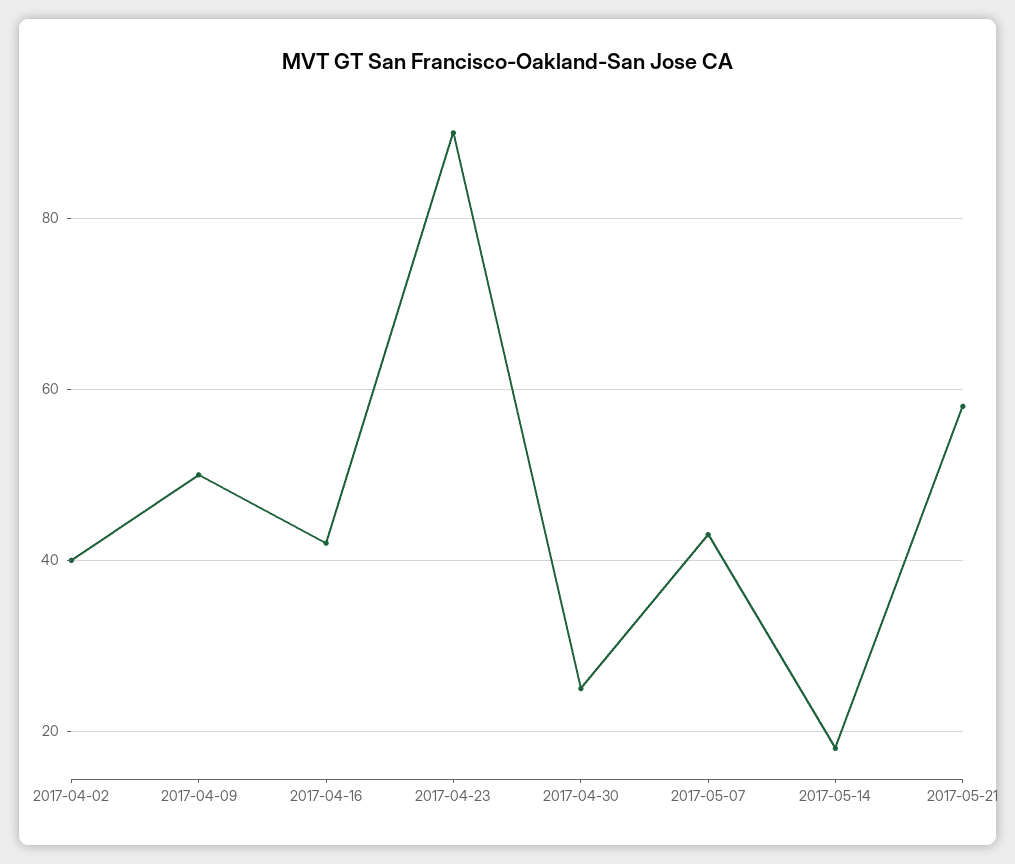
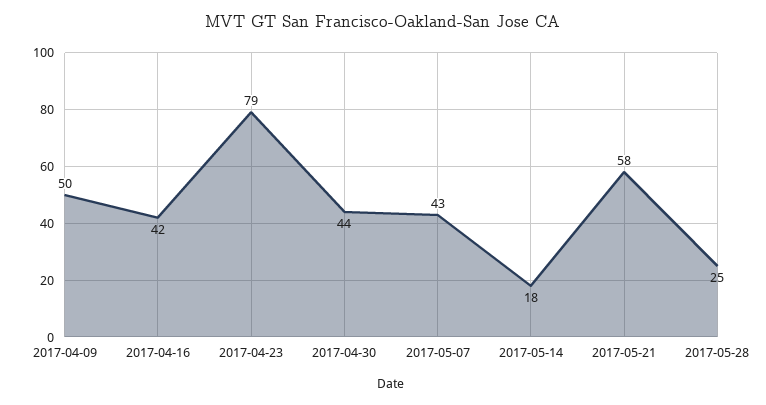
2017-04-02: 40 -> none
2017-04-23: 90 -> 79
2017-04-30: 25 -> 44
2017-05-28: none -> 25

